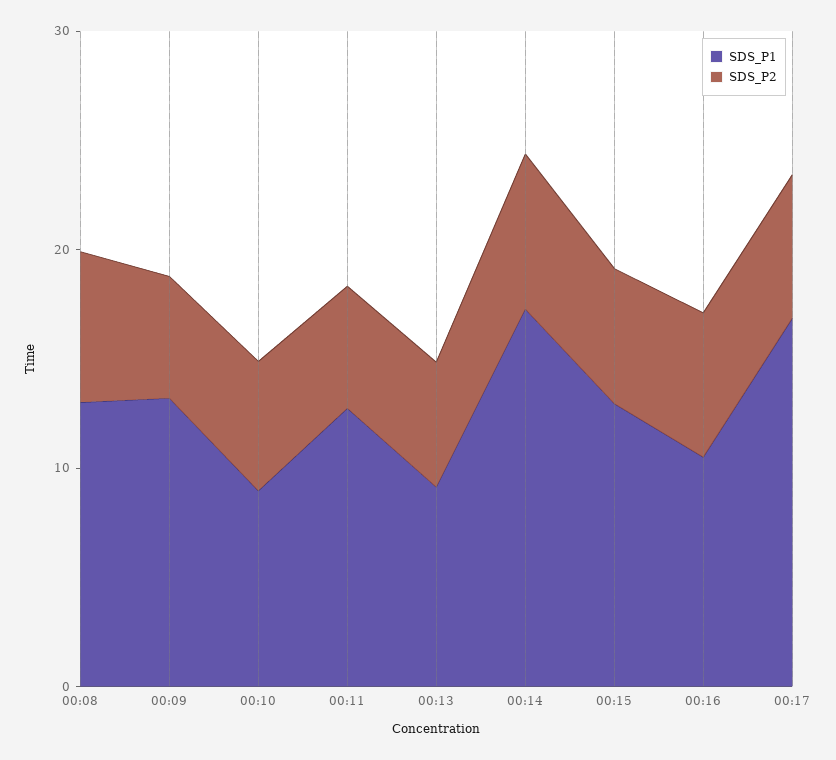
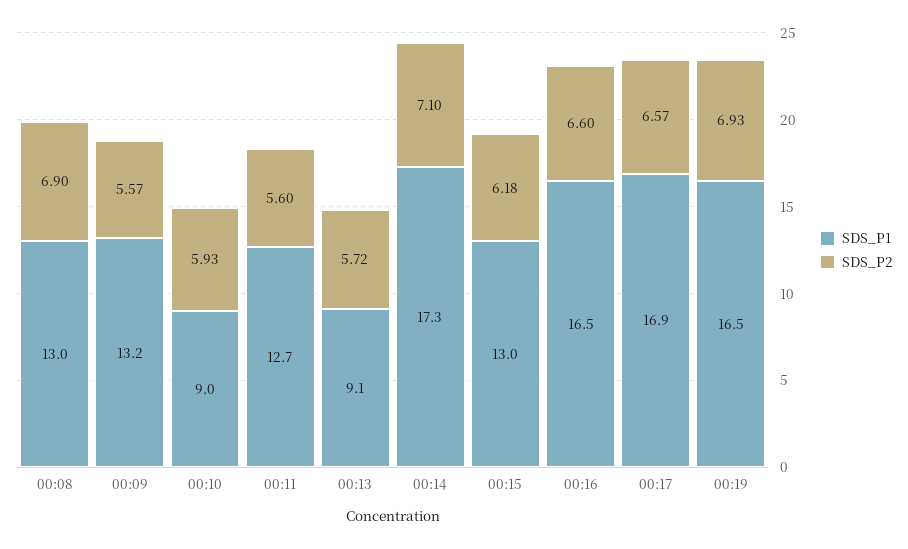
SDS_P1, 00:16: 10 -> 16.5
SDS_P1, 00:19: none -> 16.5
SDS_P2, 00:19: none -> 6.93

